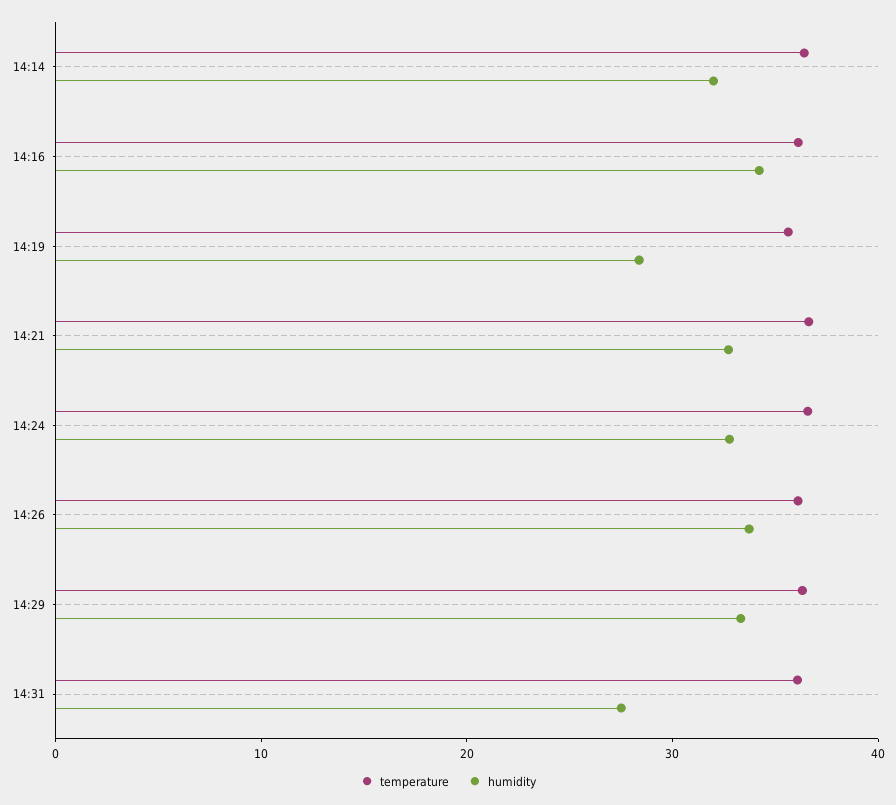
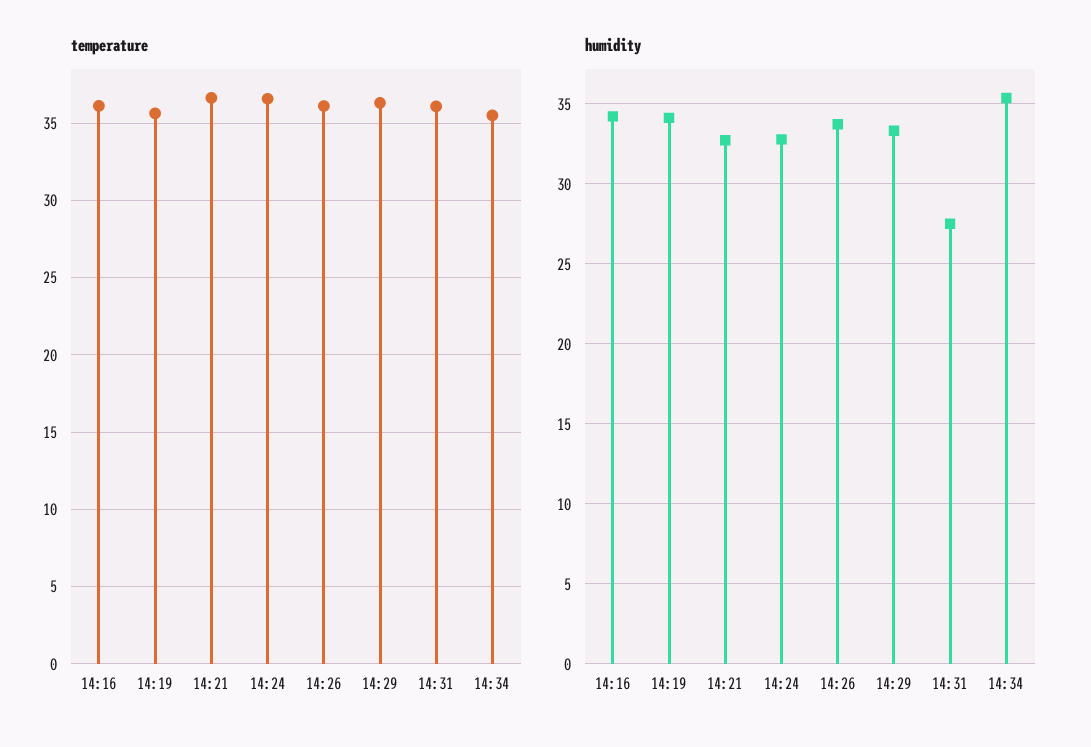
temperature, 14:14: 36 -> none
humidity, 14:14: 32 -> none
humidity, 14:19: 28 -> 34
temperature, 14:34: none -> 35.5
humidity, 14:34: none -> 35.5

